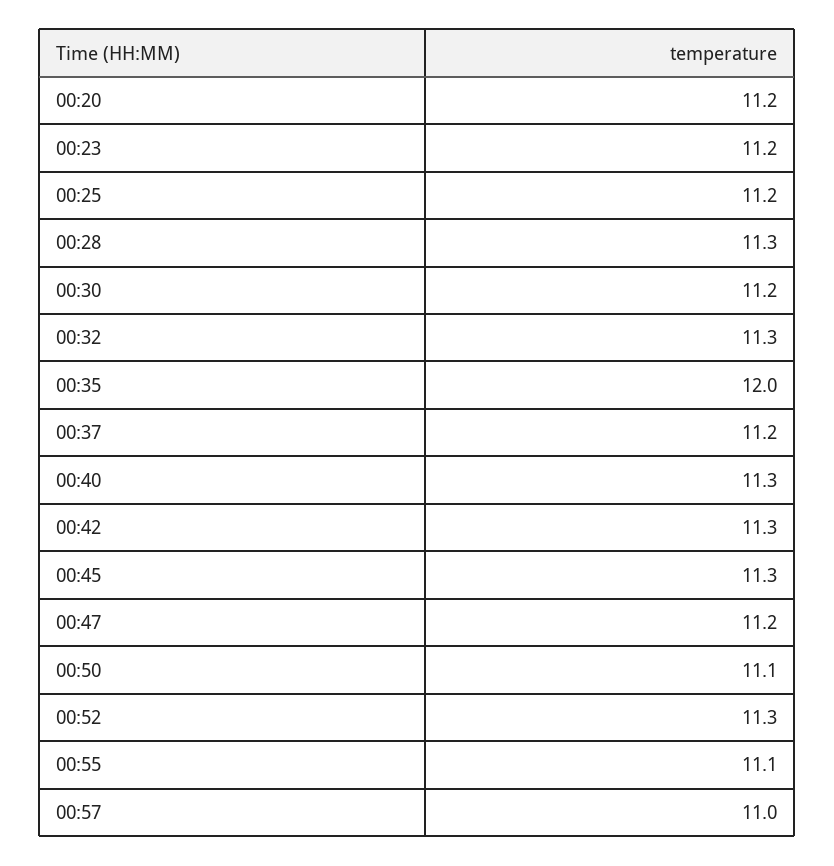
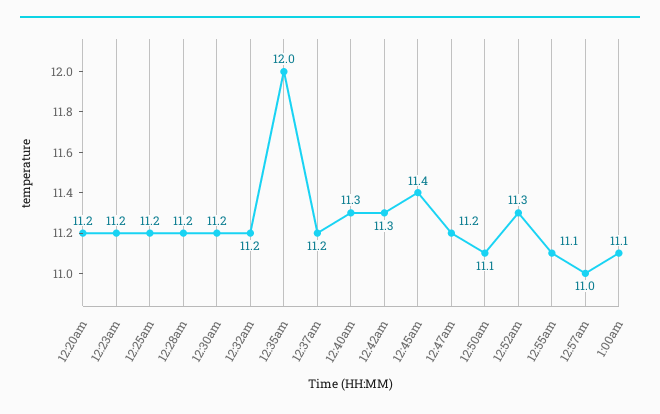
00:28: 11.3 -> 11.2
00:32: 11.3 -> 11.2
00:45: 11.3 -> 11.4
1:00am: none -> 11.1

